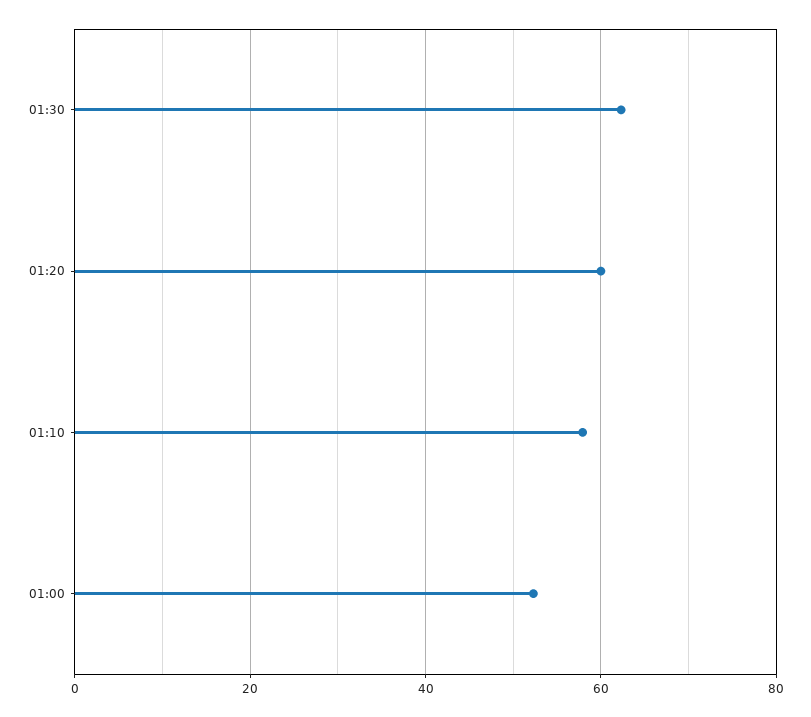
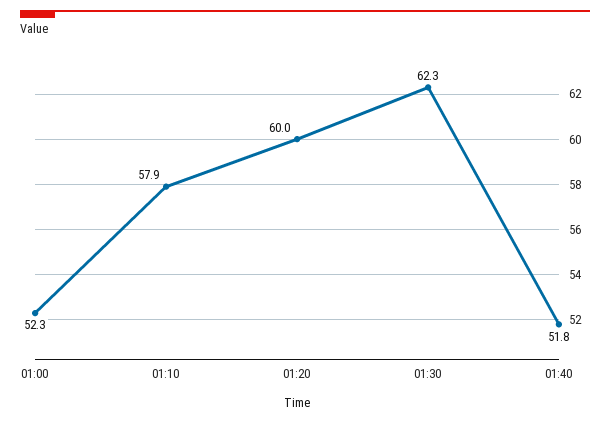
01:40: none -> 51.8

